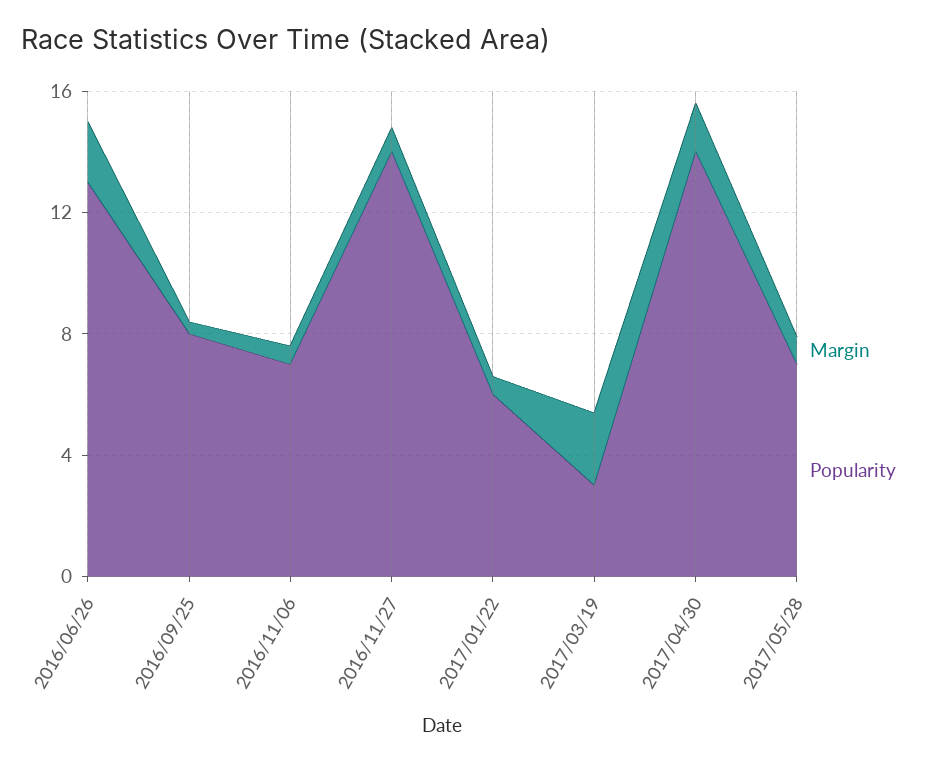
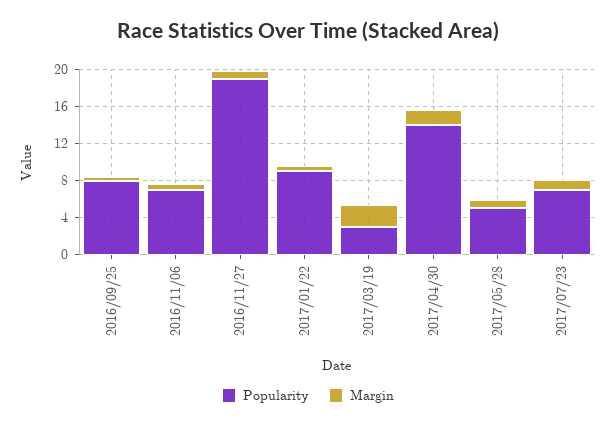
Margin, 2016/06/26: 2 -> none
Popularity, 2016/06/26: 13 -> none
Popularity, 2016/11/27: 14 -> 19
Popularity, 2017/01/22: 6 -> 9
Popularity, 2017/05/28: 7 -> 5
Popularity, 2017/07/23: none -> 7
Margin, 2017/07/23: none -> 1

